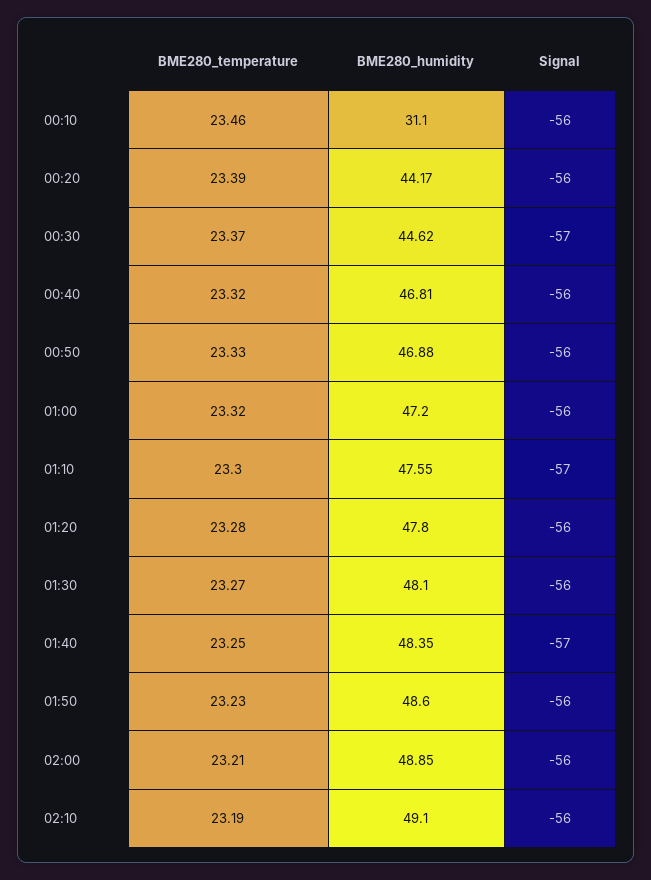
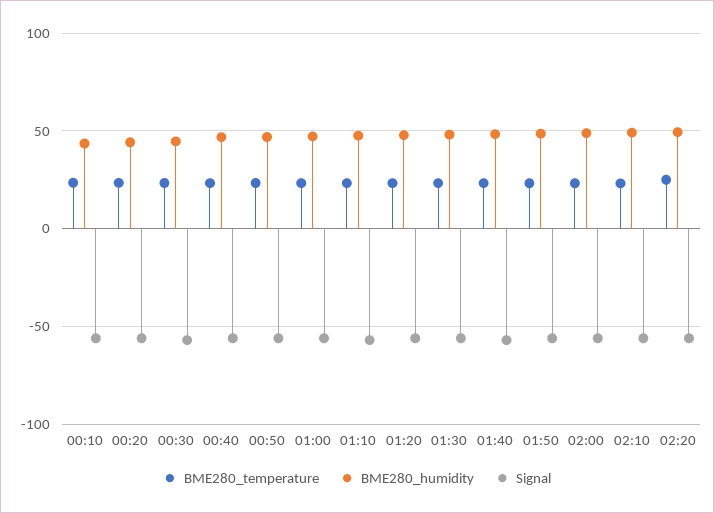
BME280_humidity, 00:10: 31.1 -> 45
BME280_temperature, 02:20: none -> 25
BME280_humidity, 02:20: none -> 50
Signal, 02:20: none -> -55

